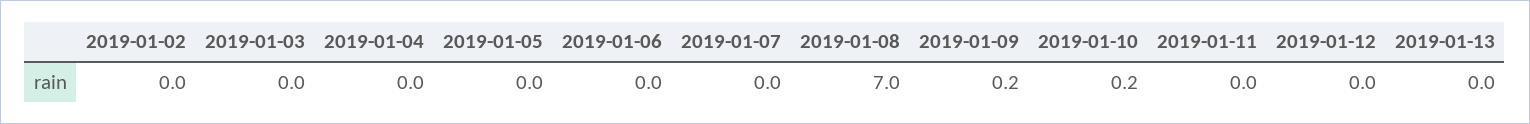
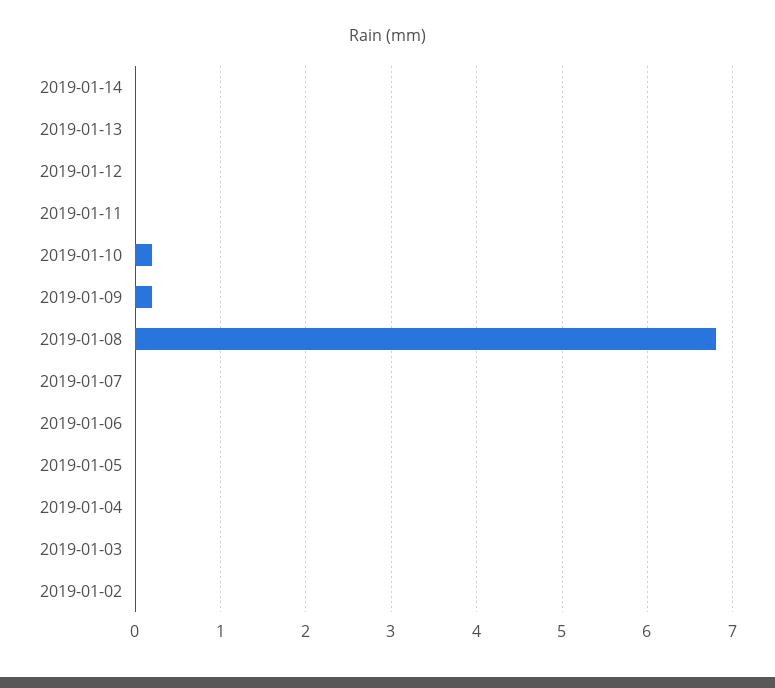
2019-01-08: 7 -> 6.8
2019-01-14: none -> 0

